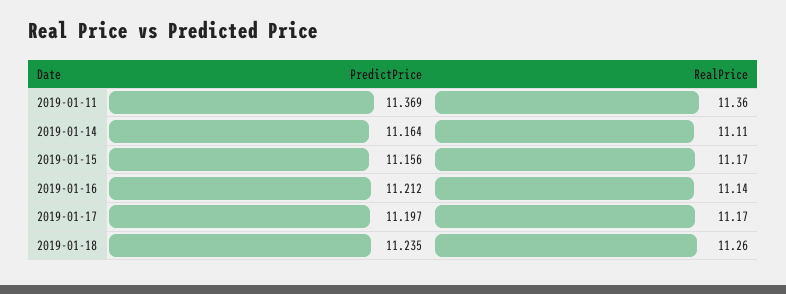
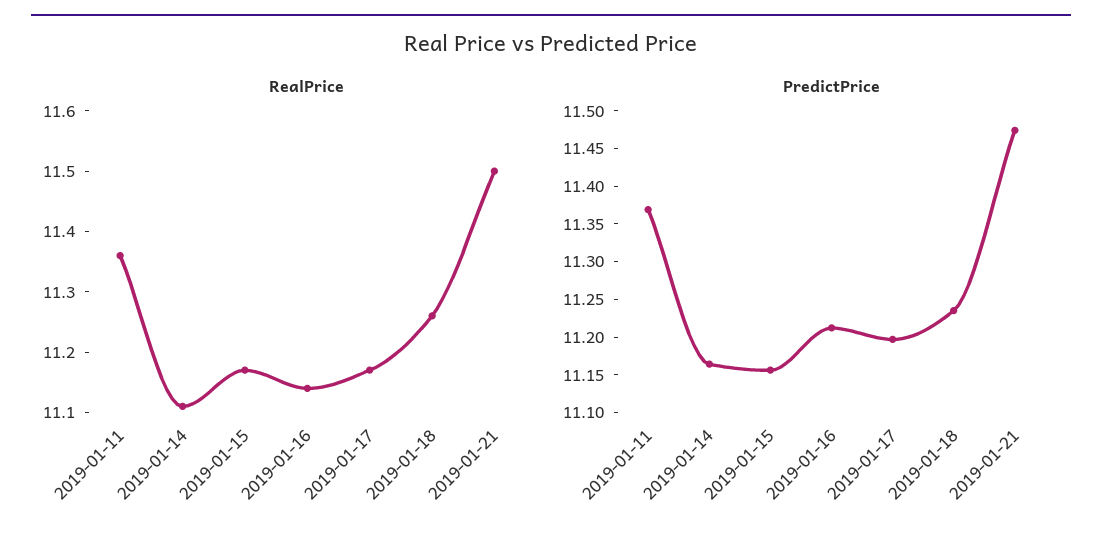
RealPrice, 2019-01-21: none -> 11.5
PredictPrice, 2019-01-21: none -> 11.475

